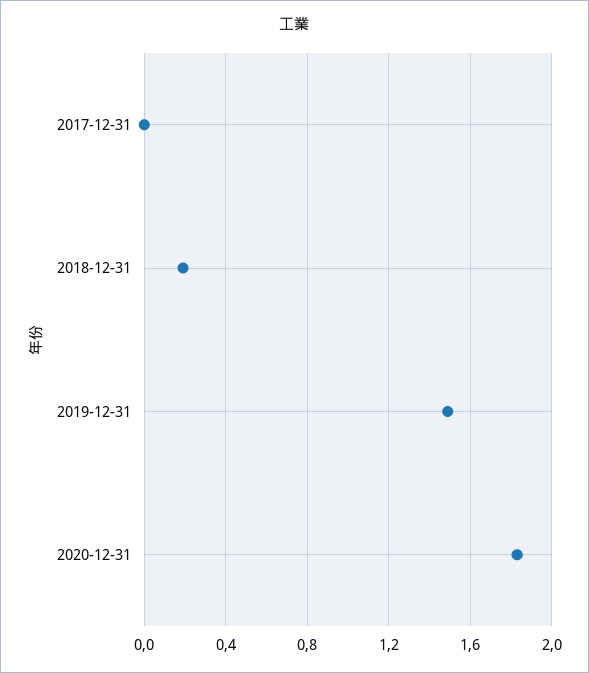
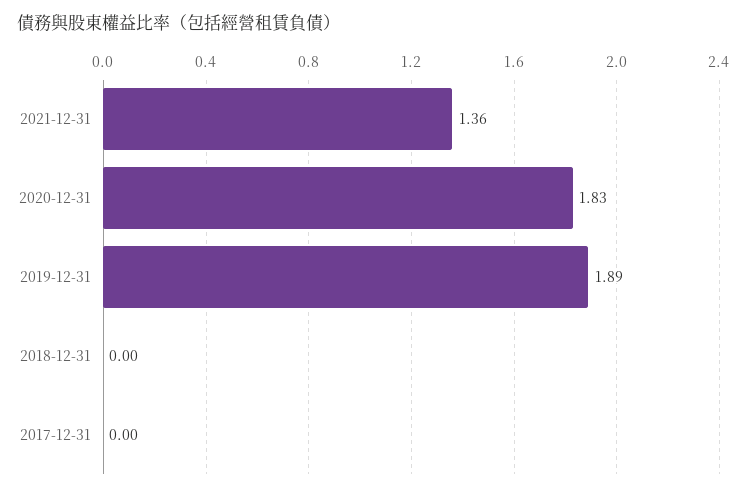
2018-12-31: 0.2 -> 0
2019-12-31: 1.5 -> 1.89
2021-12-31: none -> 1.36

